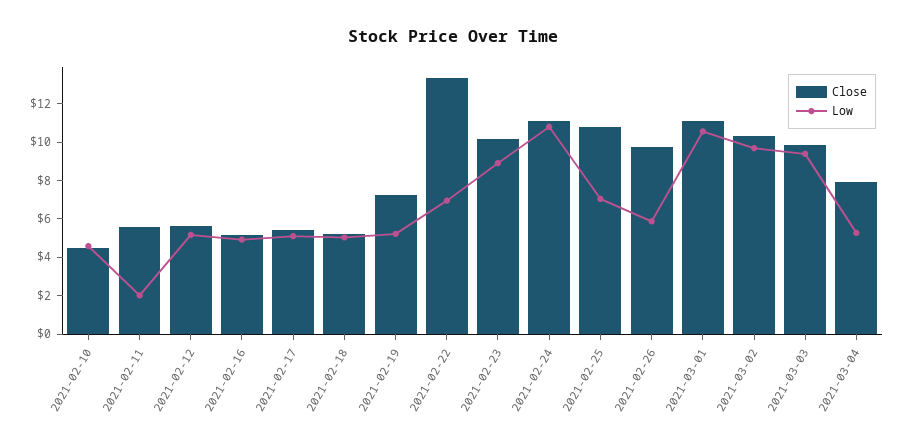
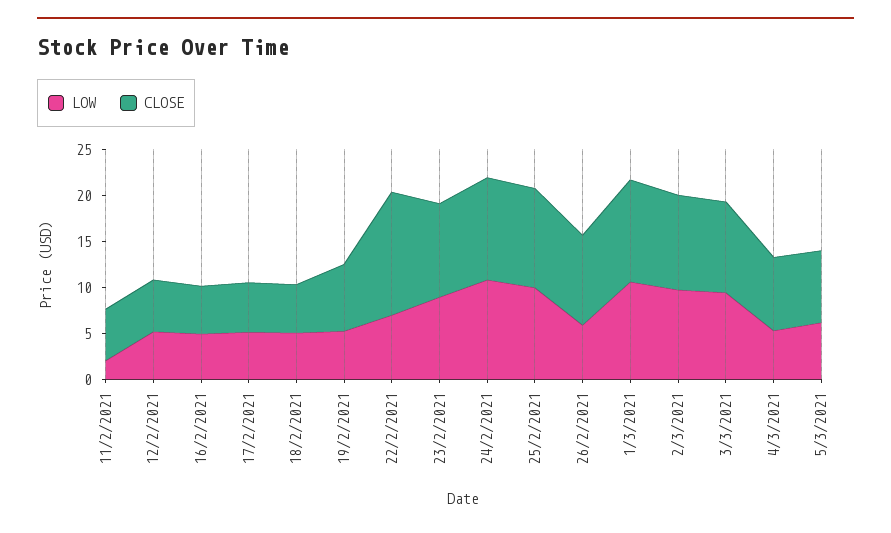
Close, 2021-02-10: 4.5 -> none
Low, 2021-02-10: 4.5 -> none
Low, 2021-02-25: 7 -> 10
Low, 5/3/2021: none -> 6
Close, 5/3/2021: none -> 8

